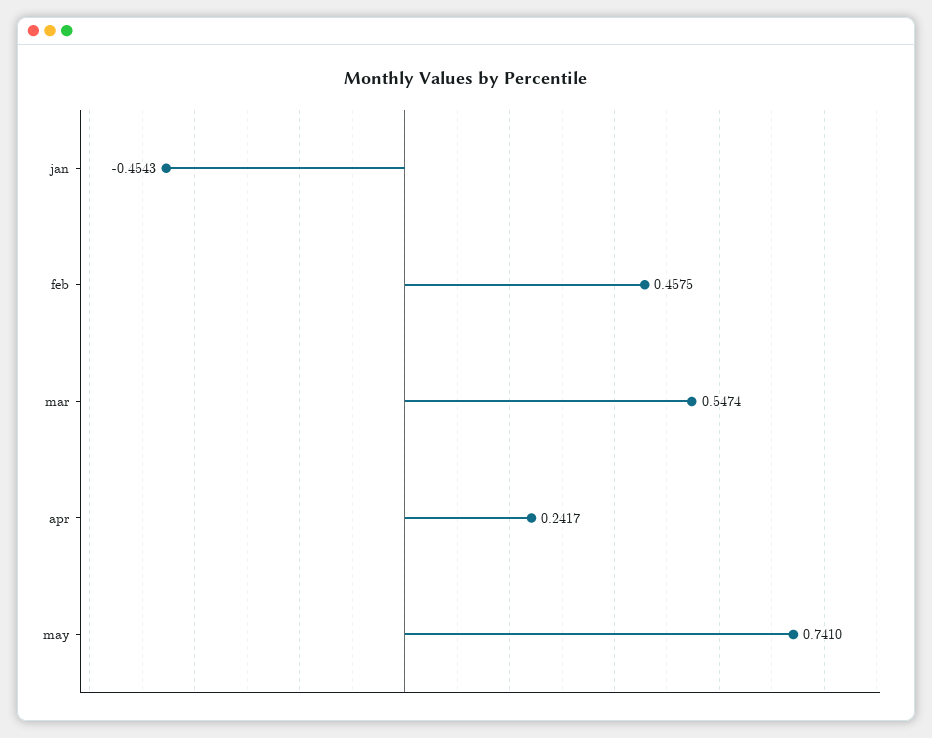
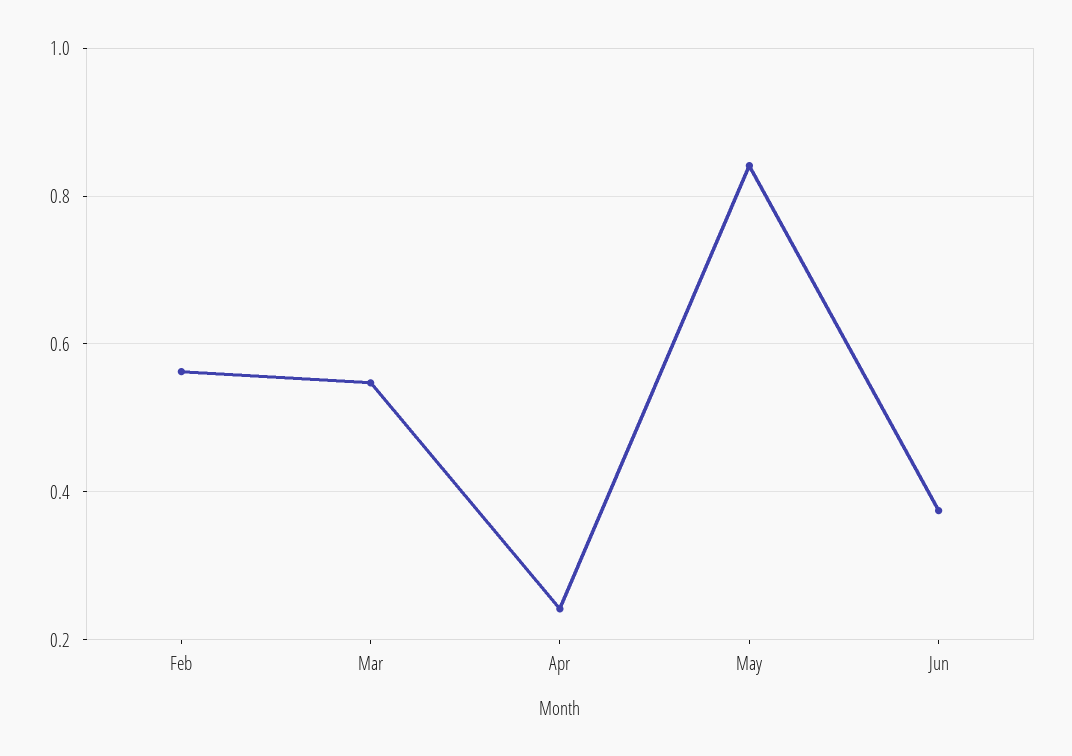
jan: -0.4543 -> none
feb: 0.4575 -> 0.56
may: 0.741 -> 0.84
Jun: none -> 0.38

